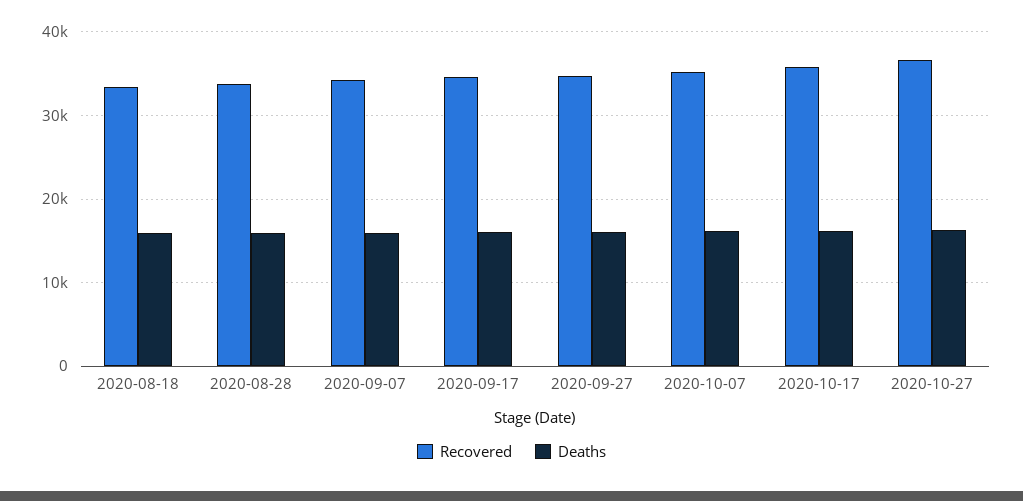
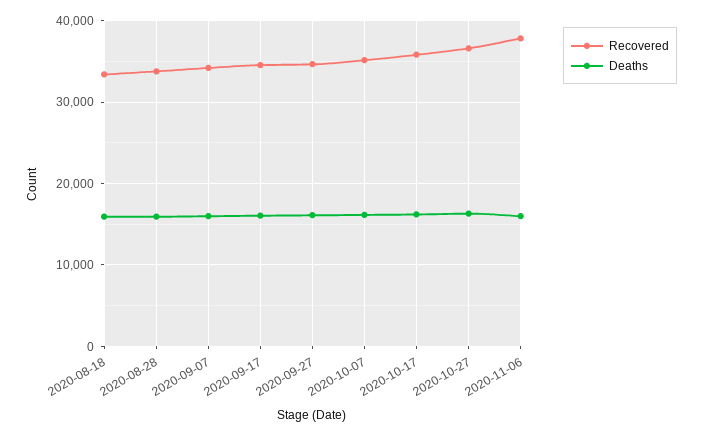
Recovered, 2020-11-06: none -> 38000
Deaths, 2020-11-06: none -> 16000

